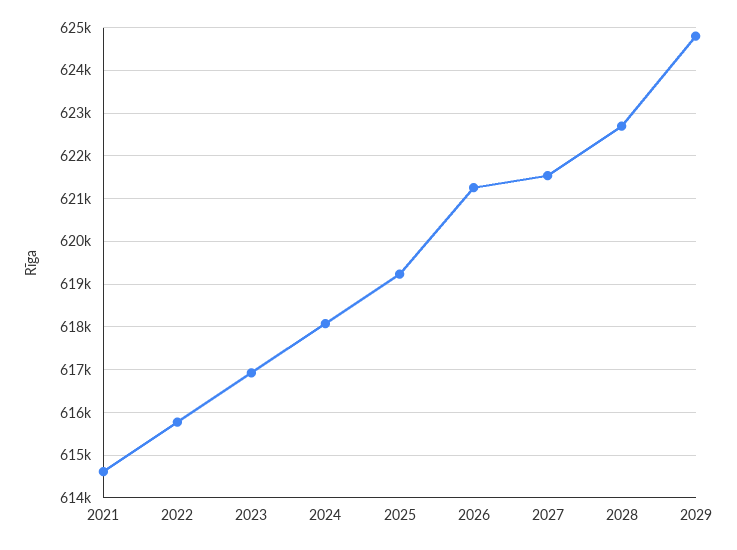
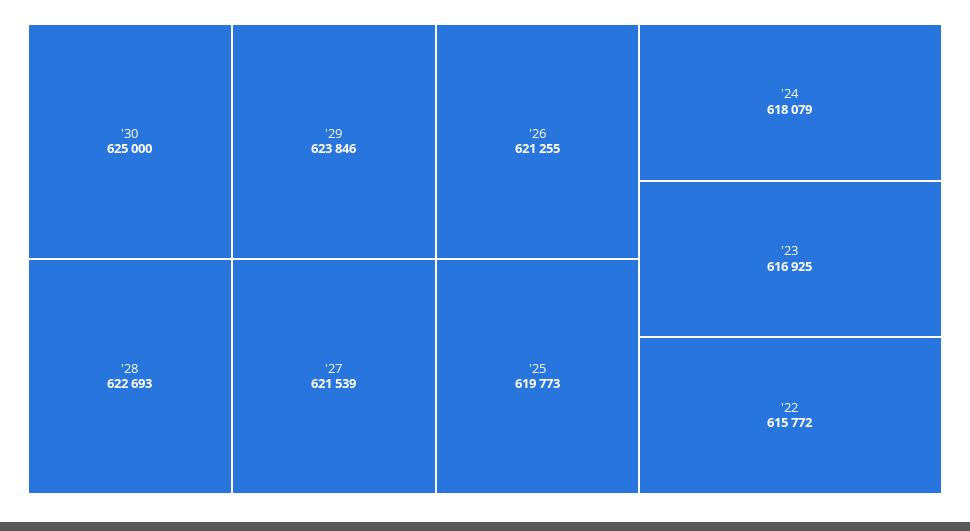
2021: 614600 -> none
2025: 619200 -> 619773
2029: 624800 -> 623846
'30: none -> 625000

